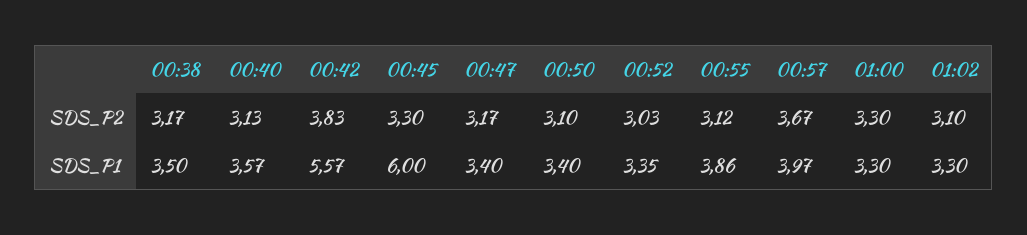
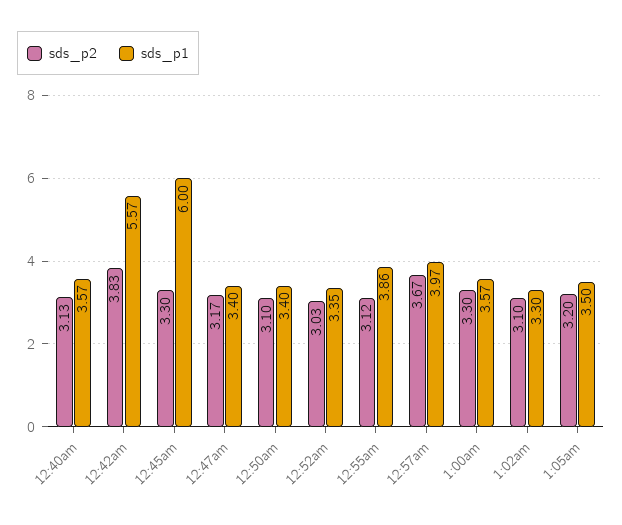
SDS_P2, 00:38: 3.17 -> none
SDS_P1, 00:38: 3.5 -> none
SDS_P1, 01:00: 3.3 -> 3.57
SDS_P2, 1:05am: none -> 3.2
SDS_P1, 1:05am: none -> 3.5

